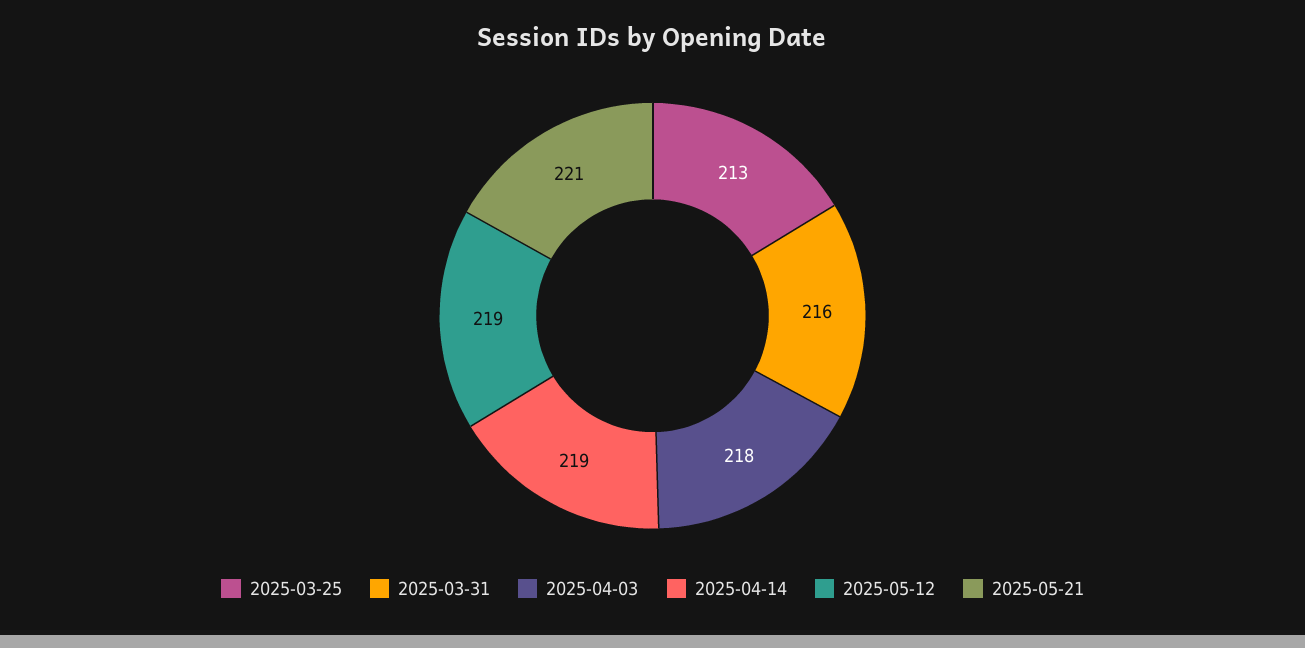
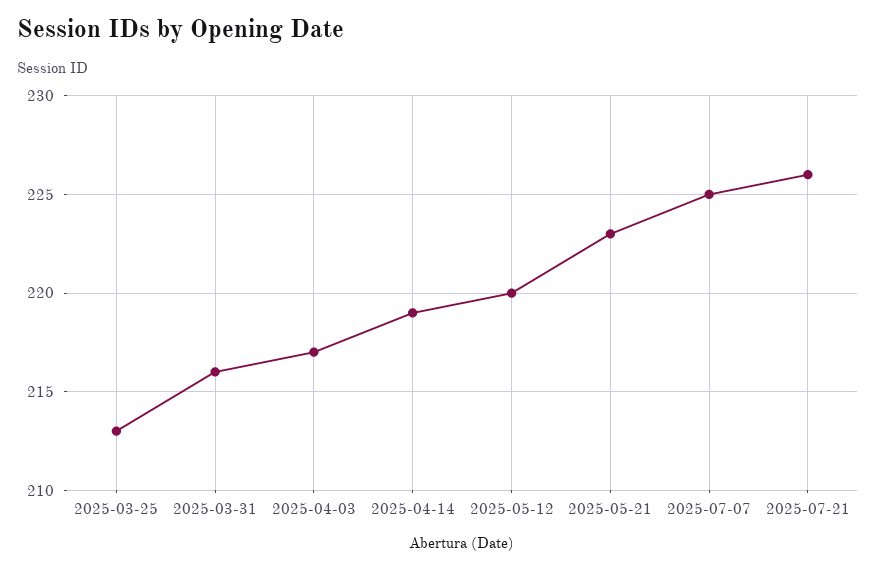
2025-04-03: 218 -> 217
2025-05-12: 219 -> 220
2025-05-21: 221 -> 223
2025-07-07: none -> 225
2025-07-21: none -> 226

